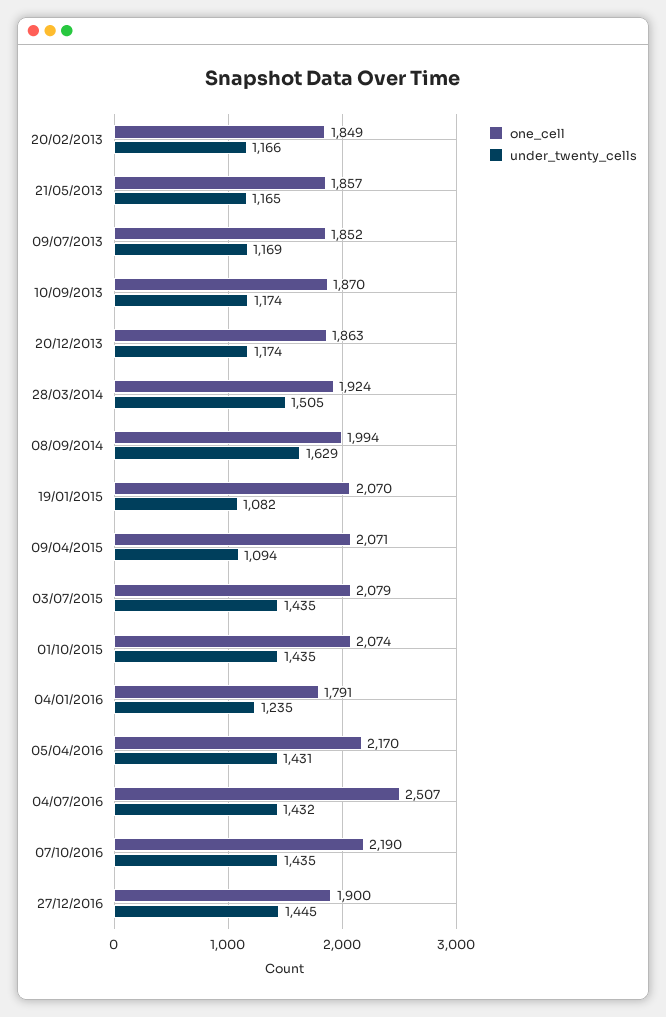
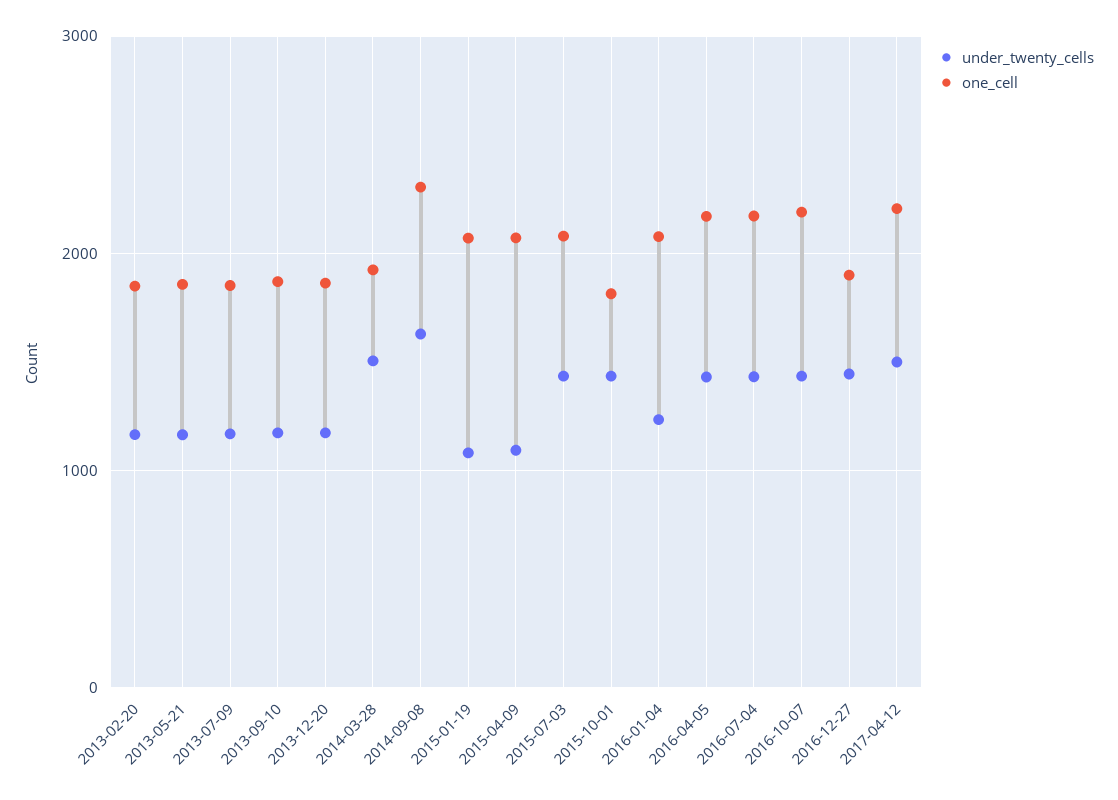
one_cell, 08/09/2014: 1994 -> 2300
one_cell, 01/10/2015: 2074 -> 1800
one_cell, 04/01/2016: 1791 -> 2100
one_cell, 04/07/2016: 2507 -> 2200
under_twenty_cells, 2017-04-12: none -> 1500
one_cell, 2017-04-12: none -> 2200

